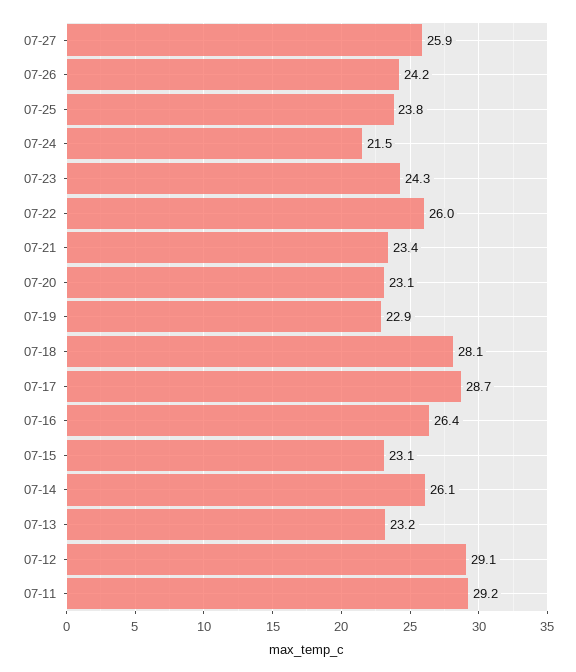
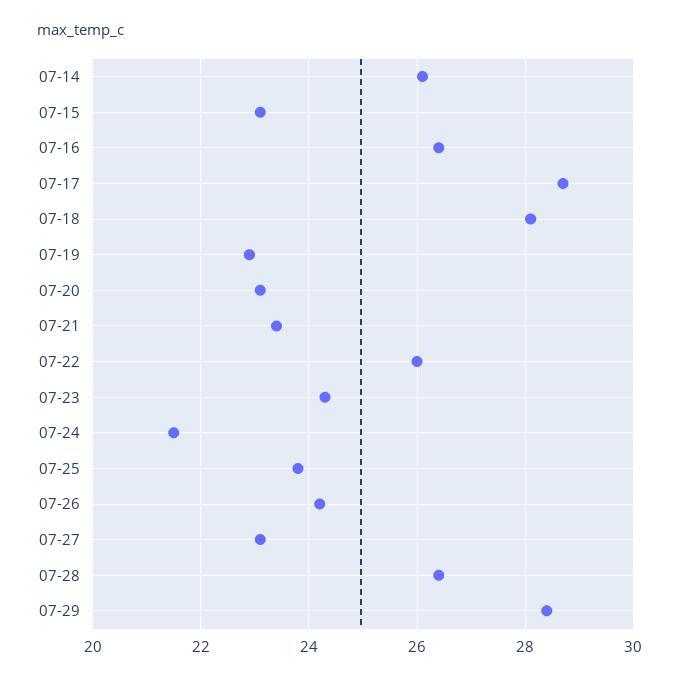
07-27: 25.9 -> 23
07-13: 23.2 -> none
07-12: 29.1 -> none
07-11: 29.2 -> none
07-28: none -> 26.5
07-29: none -> 28.5

